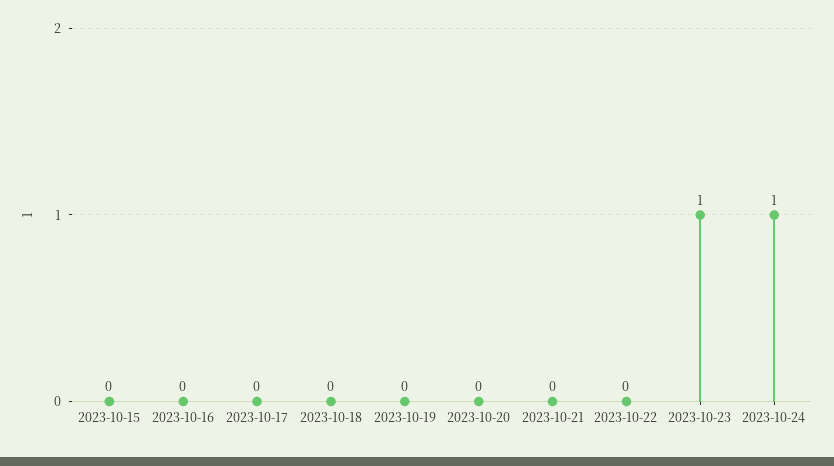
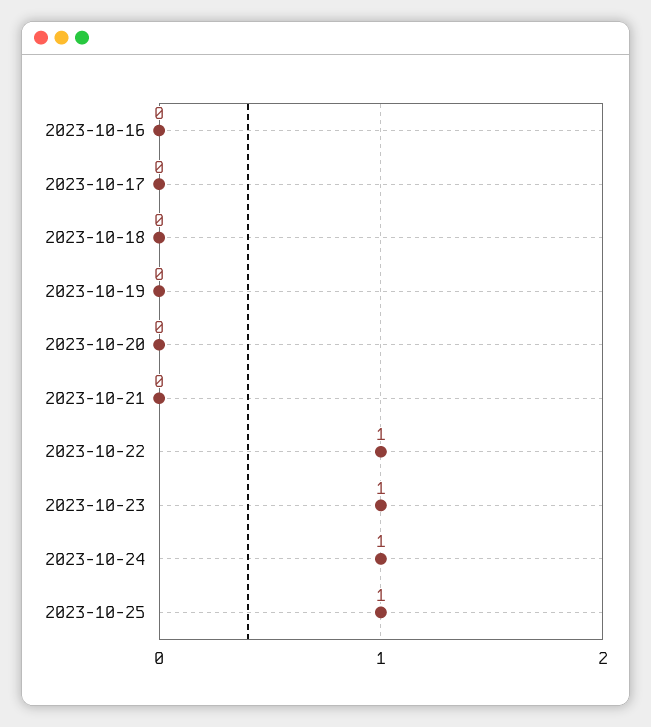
2023-10-15: 0 -> none
2023-10-22: 0 -> 1
2023-10-25: none -> 1

